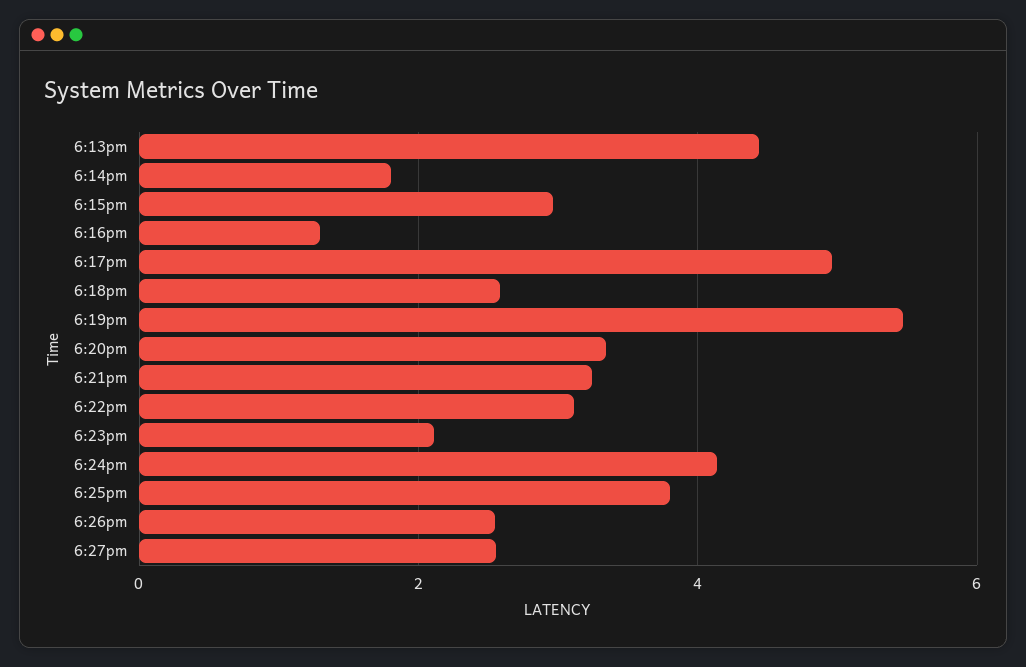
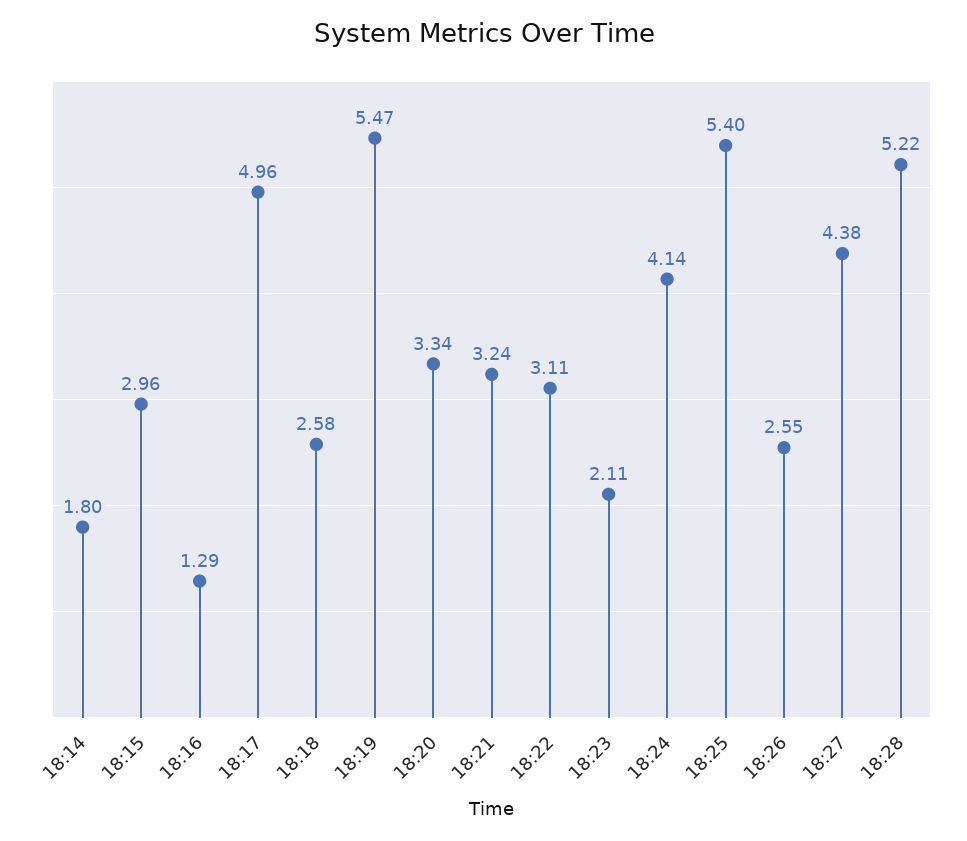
6:13pm: 4.4 -> none
6:25pm: 3.8 -> 5.4
6:27pm: 2.6 -> 4.38
18:28: none -> 5.22

